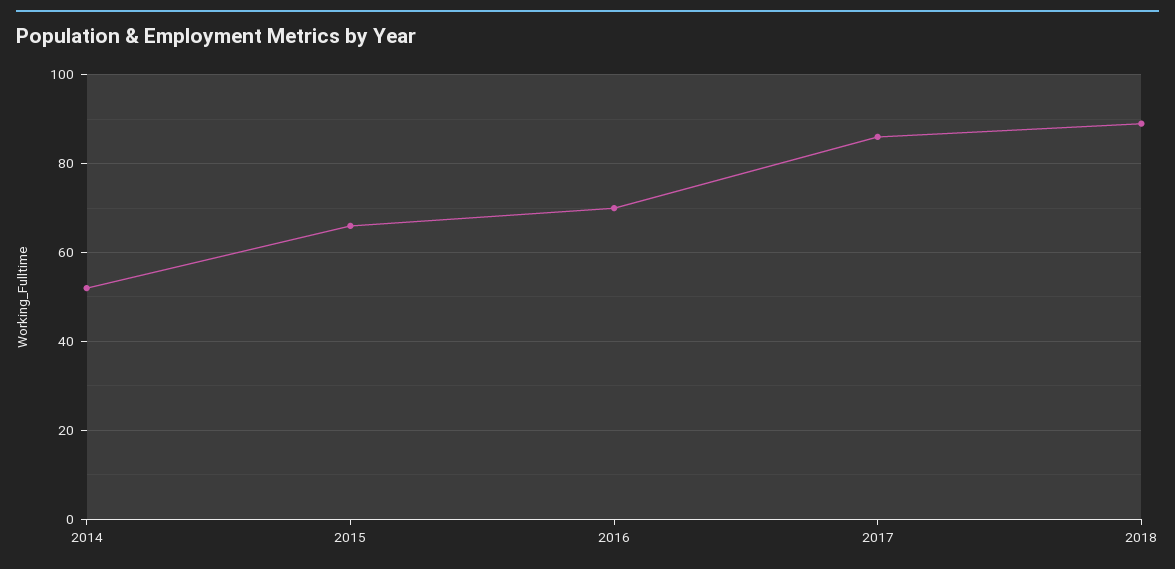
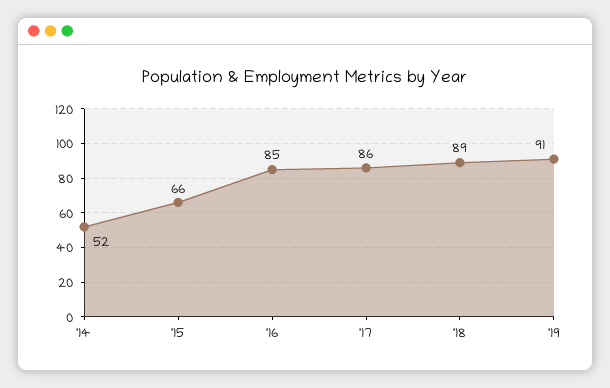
2016: 70 -> 85
'19: none -> 91

